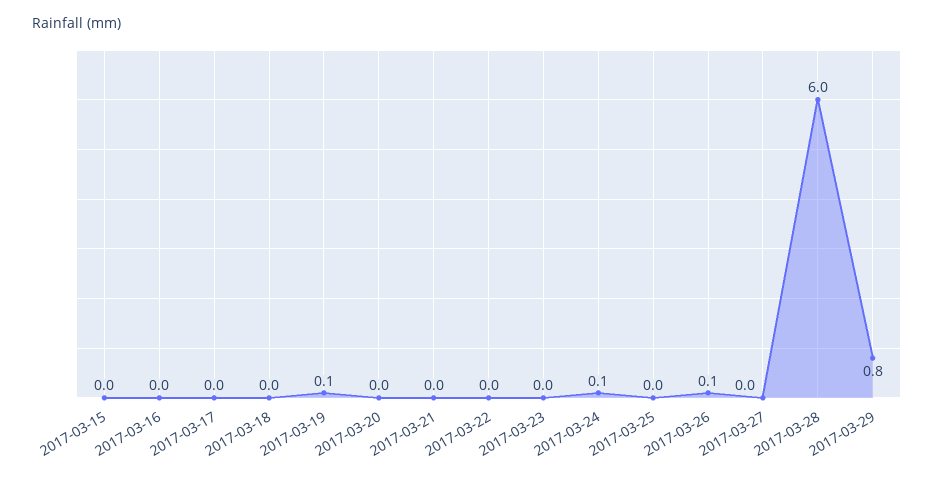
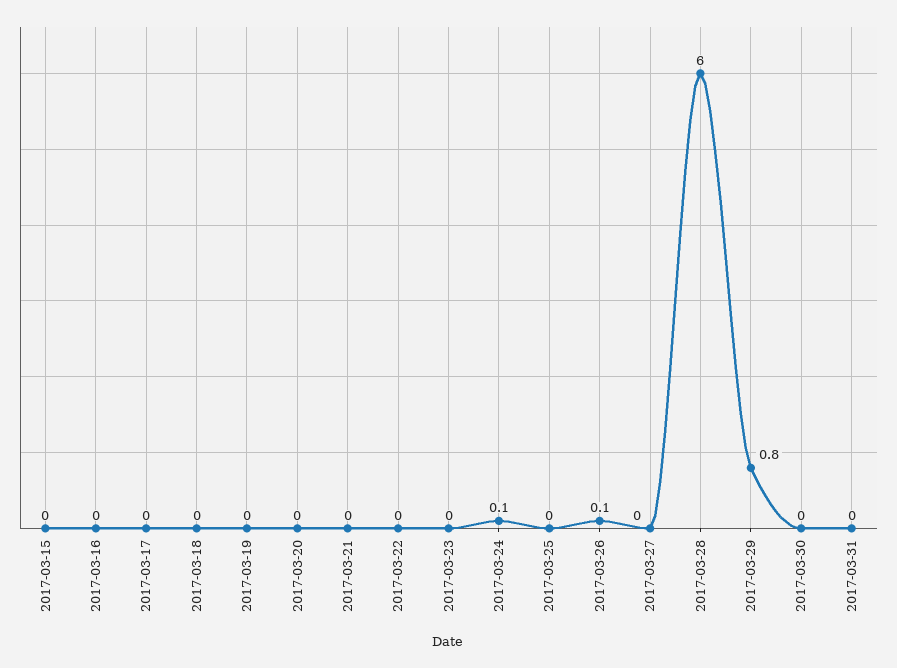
2017-03-19: 0.1 -> 0
2017-03-30: none -> 0
2017-03-31: none -> 0

